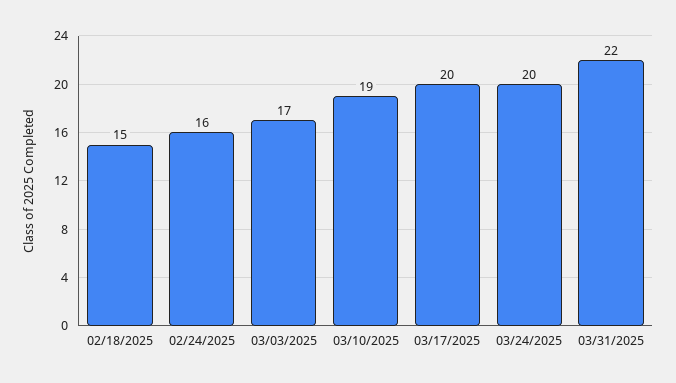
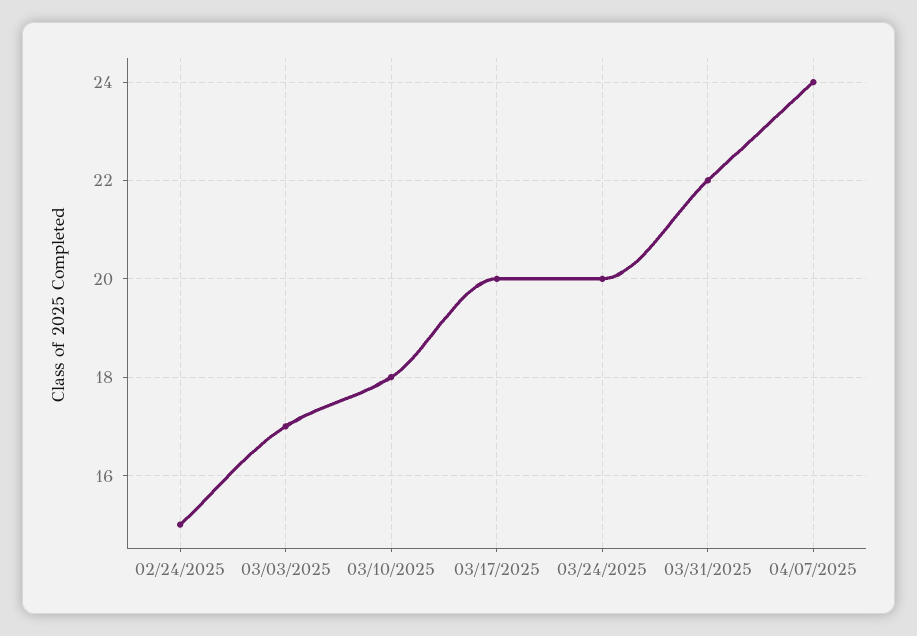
02/18/2025: 15 -> none
02/24/2025: 16 -> 15
03/10/2025: 19 -> 18
04/07/2025: none -> 24

